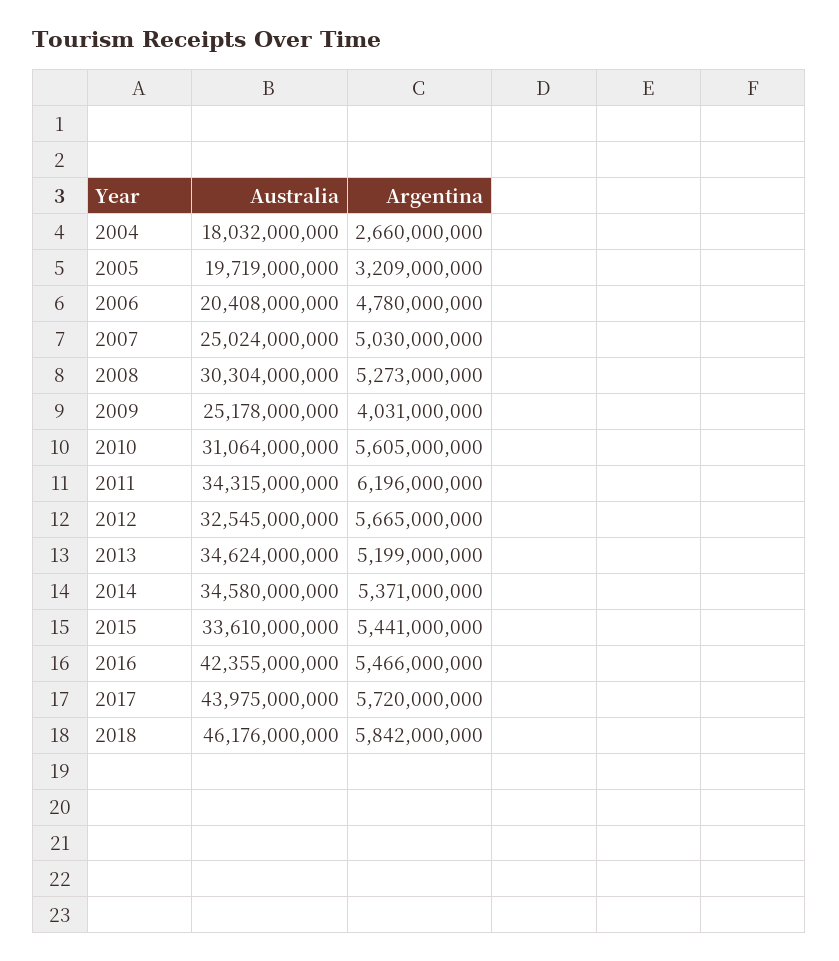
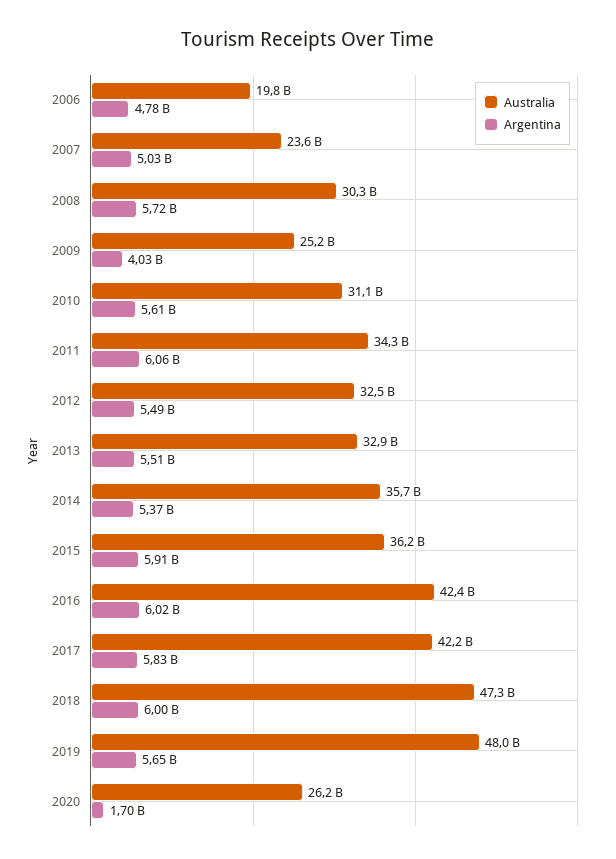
Australia, 2004: 18032000000 -> none
Argentina, 2004: 2660000000 -> none
Australia, 2005: 19719000000 -> none
Argentina, 2005: 3209000000 -> none
Australia, 2006: 20408000000 -> 19800000000
Australia, 2007: 25024000000 -> 23600000000
Argentina, 2008: 5273000000 -> 5720000000
Argentina, 2011: 6196000000 -> 6060000000
Argentina, 2012: 5665000000 -> 5490000000
Australia, 2013: 34624000000 -> 32900000000
Argentina, 2013: 5199000000 -> 5510000000
Australia, 2014: 34580000000 -> 35700000000
Australia, 2015: 33610000000 -> 36200000000
Argentina, 2015: 5441000000 -> 5910000000
Argentina, 2016: 5466000000 -> 6020000000
Australia, 2017: 43975000000 -> 42200000000
Argentina, 2017: 5720000000 -> 5830000000
Australia, 2018: 46176000000 -> 47300000000
Argentina, 2018: 5842000000 -> 6000000000
Australia, 2019: none -> 48000000000
Argentina, 2019: none -> 5650000000
Australia, 2020: none -> 26200000000
Argentina, 2020: none -> 1700000000

